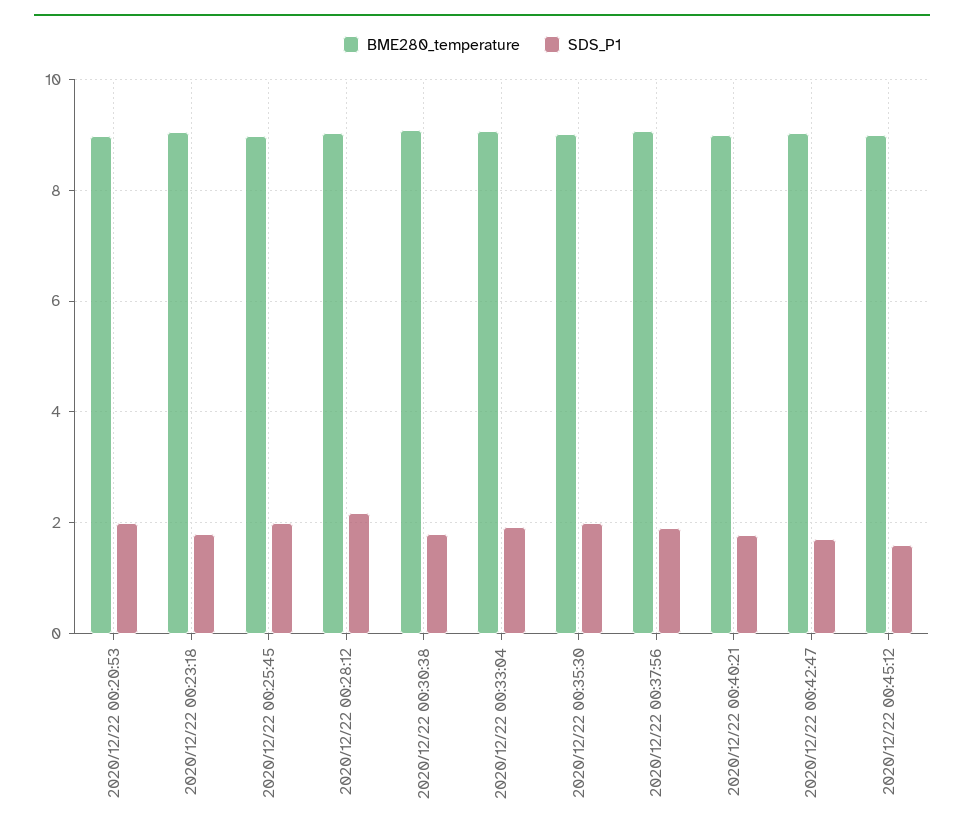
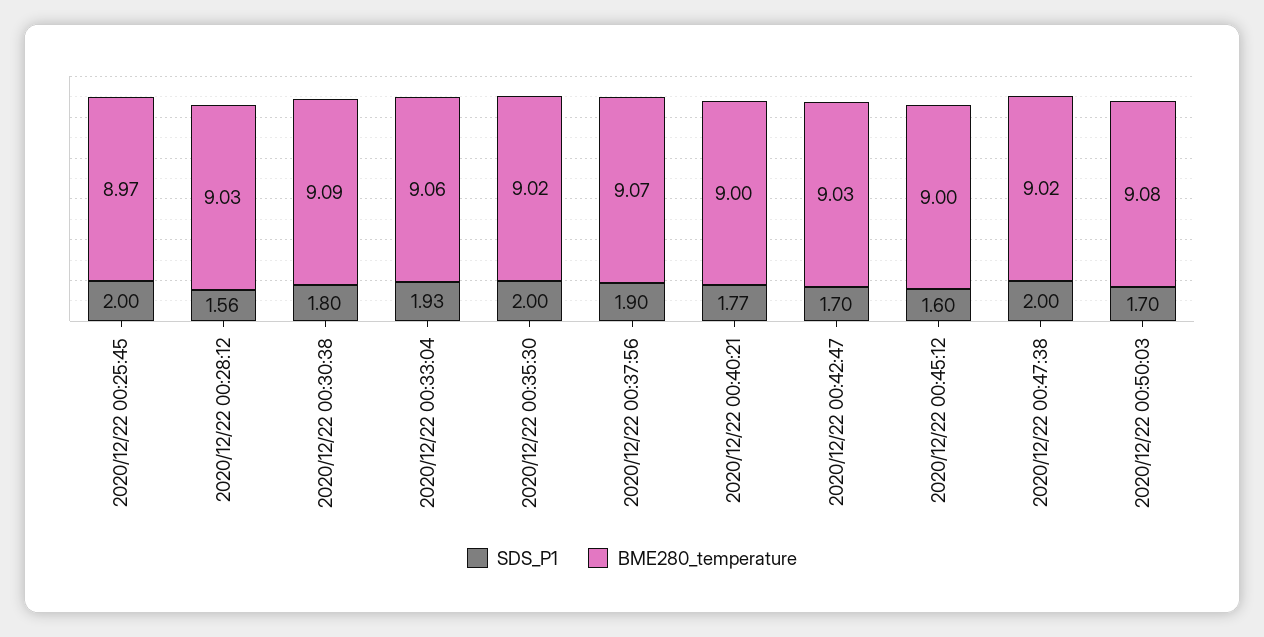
BME280_temperature, 2020/12/22 00:20:53: 9 -> none
SDS_P1, 2020/12/22 00:20:53: 2 -> none
BME280_temperature, 2020/12/22 00:23:18: 9 -> none
SDS_P1, 2020/12/22 00:23:18: 1.8 -> none
SDS_P1, 2020/12/22 00:28:12: 2.2 -> 1.56
SDS_P1, 2020/12/22 00:47:38: none -> 2
BME280_temperature, 2020/12/22 00:47:38: none -> 9.02
SDS_P1, 2020/12/22 00:50:03: none -> 1.7
BME280_temperature, 2020/12/22 00:50:03: none -> 9.08

